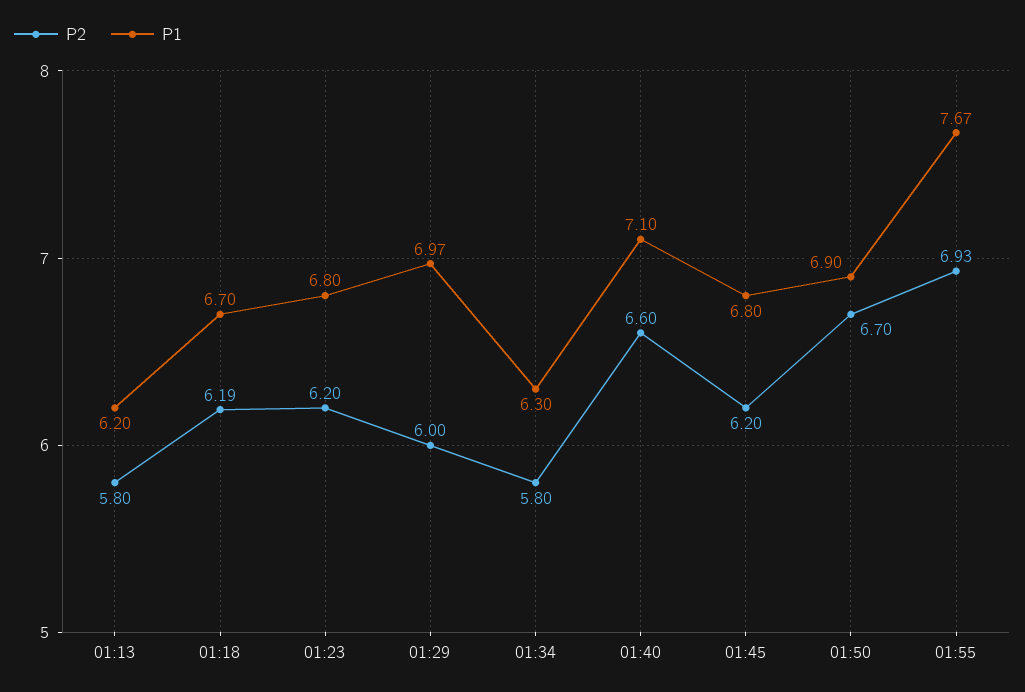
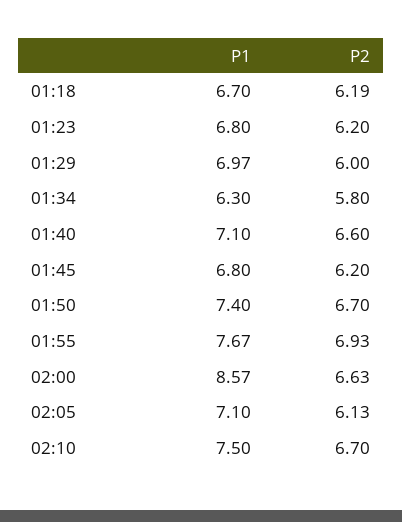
P2, 01:13: 5.8 -> none
P1, 01:13: 6.2 -> none
P1, 01:50: 6.9 -> 7.4
P1, 02:00: none -> 8.57
P2, 02:00: none -> 6.63
P1, 02:05: none -> 7.1
P2, 02:05: none -> 6.13
P1, 02:10: none -> 7.5
P2, 02:10: none -> 6.7

